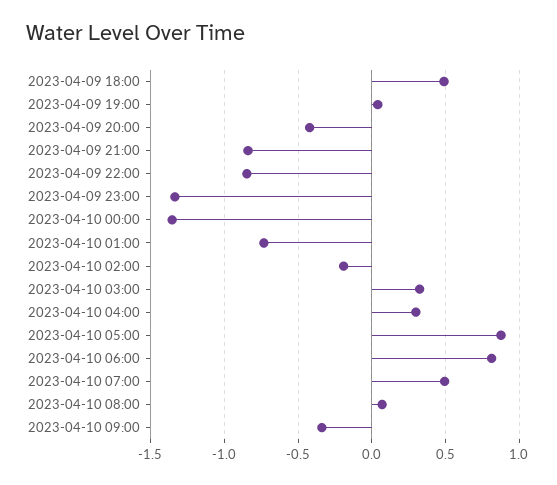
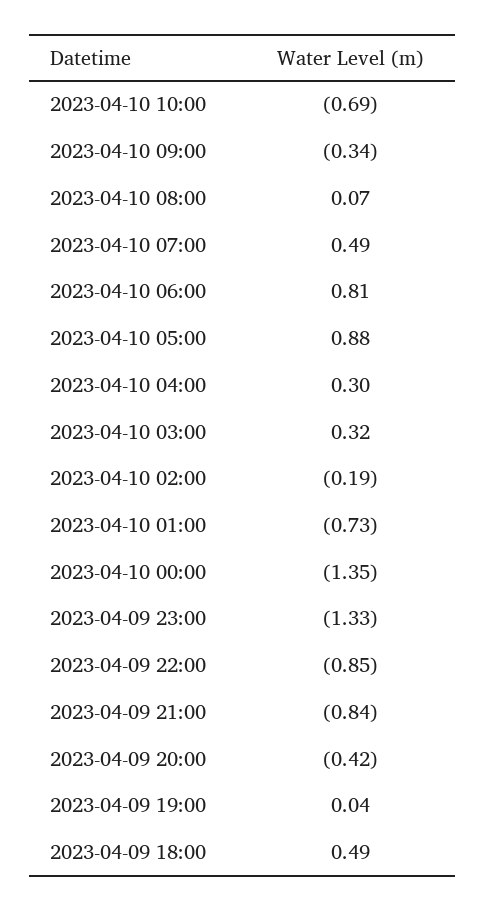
2023-04-10 10:00: none -> -0.69

